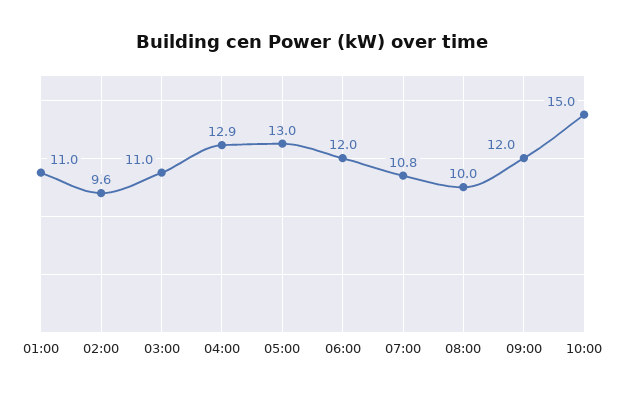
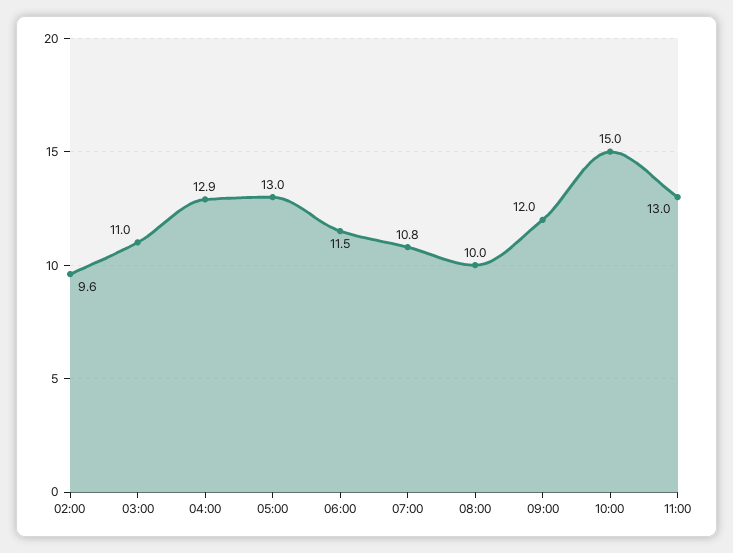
01:00: 11 -> none
06:00: 12 -> 11.5
11:00: none -> 13

